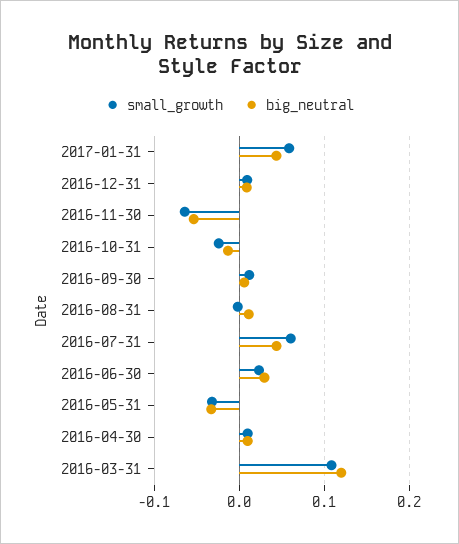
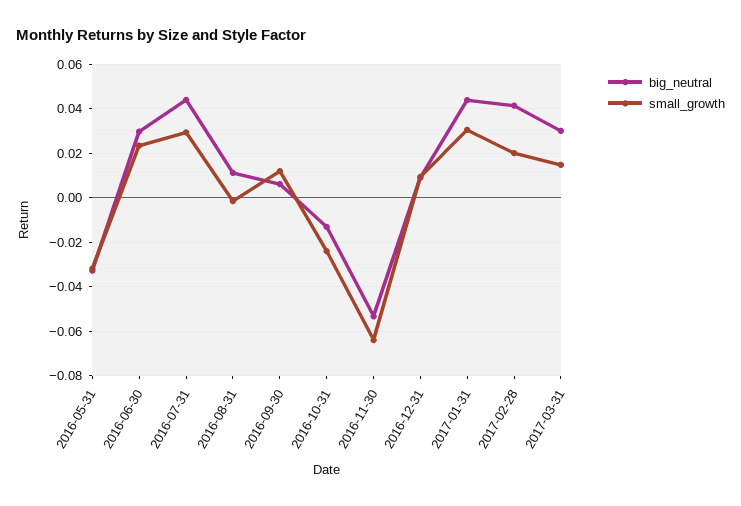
small_growth, 2017-01-31: 0.06 -> 0.03
small_growth, 2016-07-31: 0.06 -> 0.03
small_growth, 2016-04-30: 0.01 -> none
big_neutral, 2016-04-30: 0.01 -> none
small_growth, 2016-03-31: 0.11 -> none
big_neutral, 2016-03-31: 0.12 -> none
big_neutral, 2017-02-28: none -> 0.04
small_growth, 2017-02-28: none -> 0.02
big_neutral, 2017-03-31: none -> 0.03
small_growth, 2017-03-31: none -> 0.015

